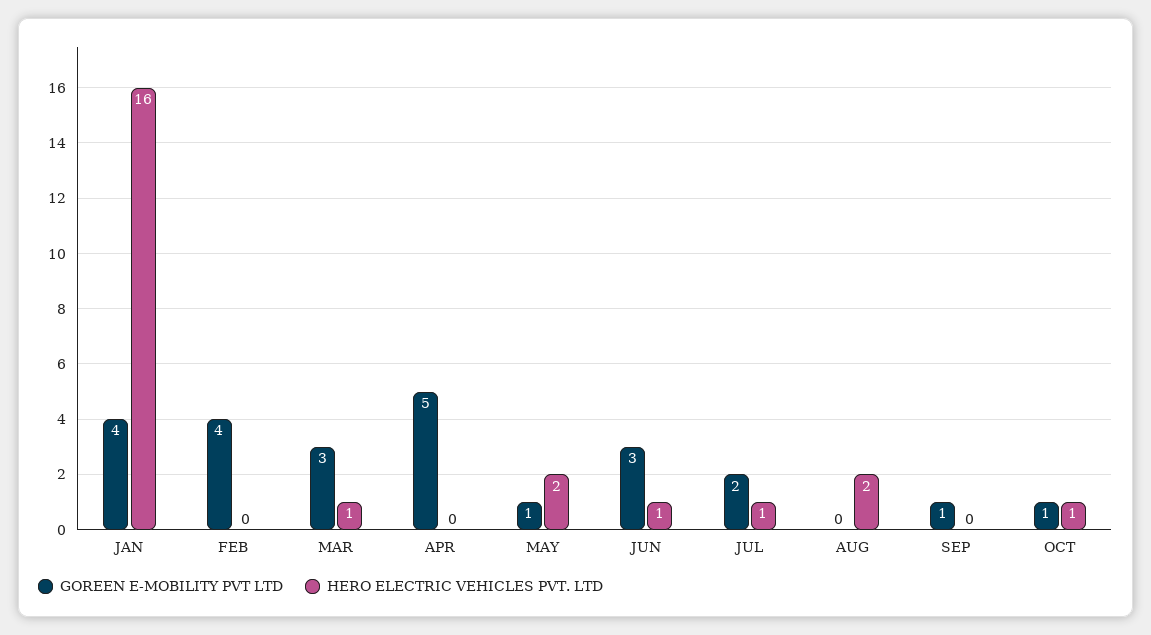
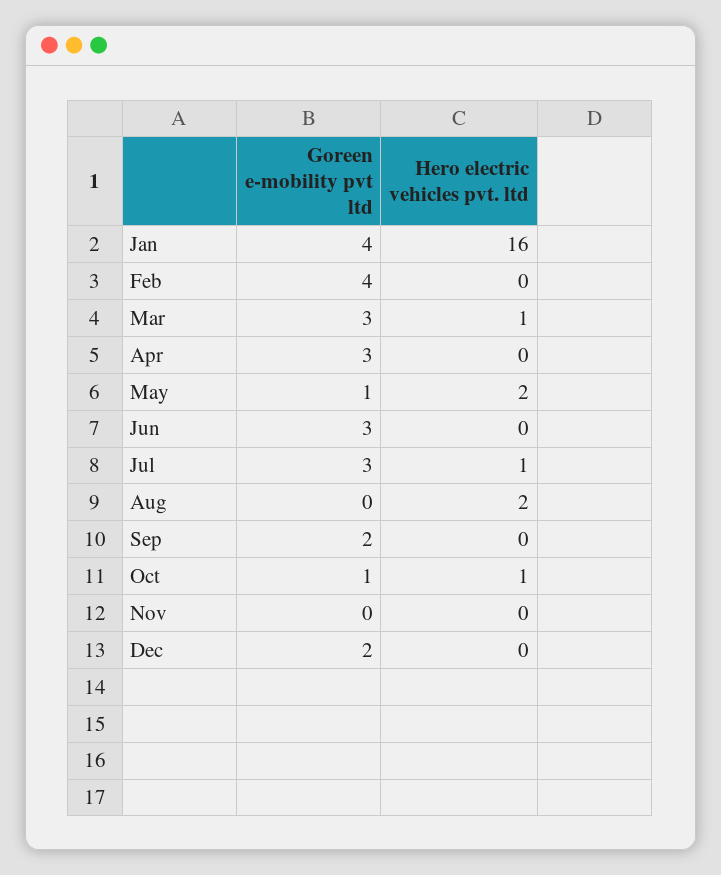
GOREEN E-MOBILITY PVT LTD, APR: 5 -> 3
HERO ELECTRIC VEHICLES PVT. LTD, JUN: 1 -> 0
GOREEN E-MOBILITY PVT LTD, JUL: 2 -> 3
GOREEN E-MOBILITY PVT LTD, SEP: 1 -> 2
GOREEN E-MOBILITY PVT LTD, Nov: none -> 0
HERO ELECTRIC VEHICLES PVT. LTD, Nov: none -> 0
GOREEN E-MOBILITY PVT LTD, Dec: none -> 2
HERO ELECTRIC VEHICLES PVT. LTD, Dec: none -> 0

